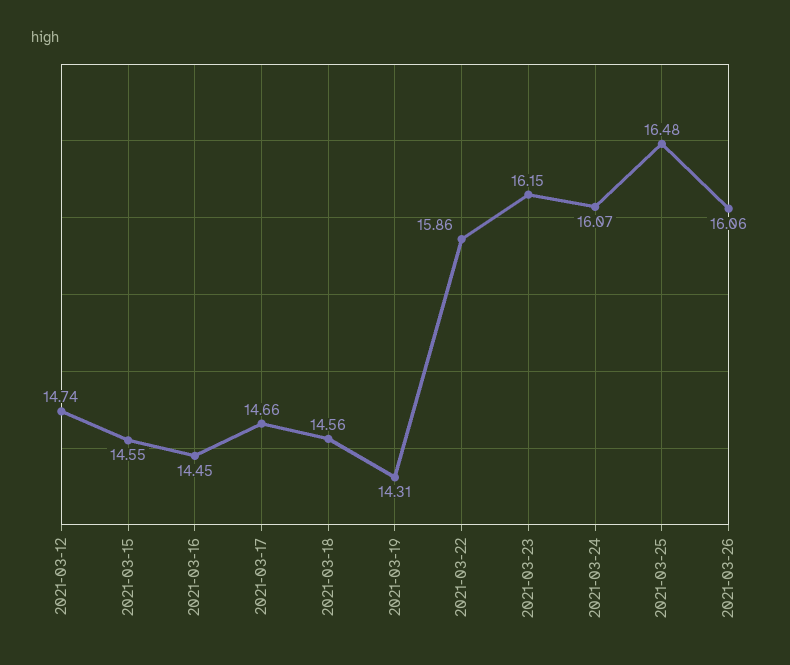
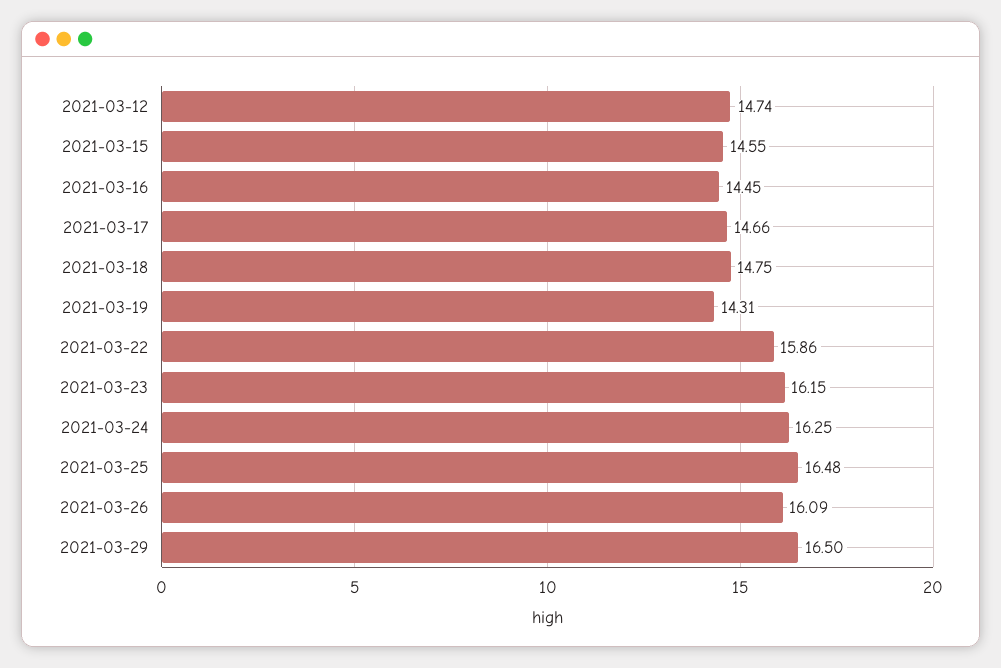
2021-03-18: 14.56 -> 14.75
2021-03-24: 16.07 -> 16.25
2021-03-26: 16.06 -> 16.09
2021-03-29: none -> 16.5

